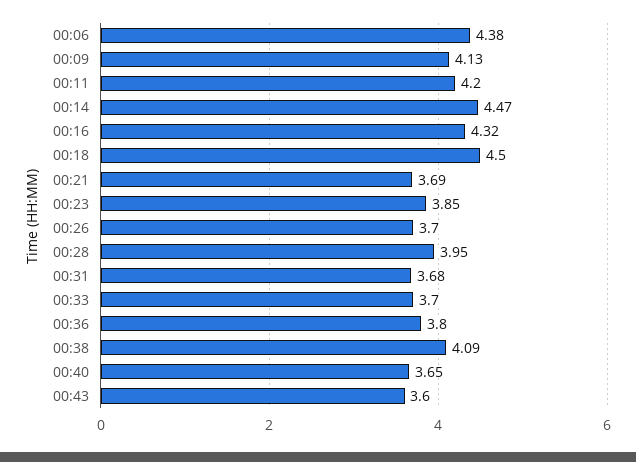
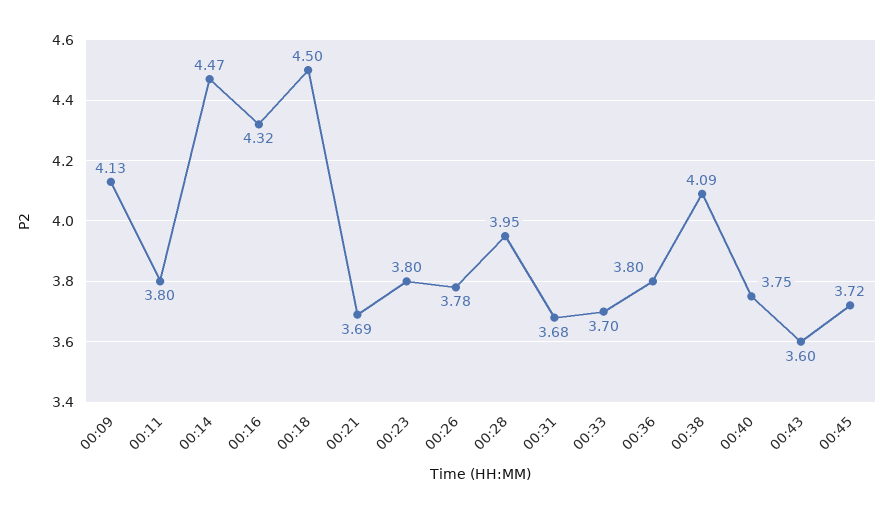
00:06: 4.38 -> none
00:11: 4.2 -> 3.8
00:23: 3.85 -> 3.8
00:26: 3.7 -> 3.78
00:40: 3.65 -> 3.75
00:45: none -> 3.72

